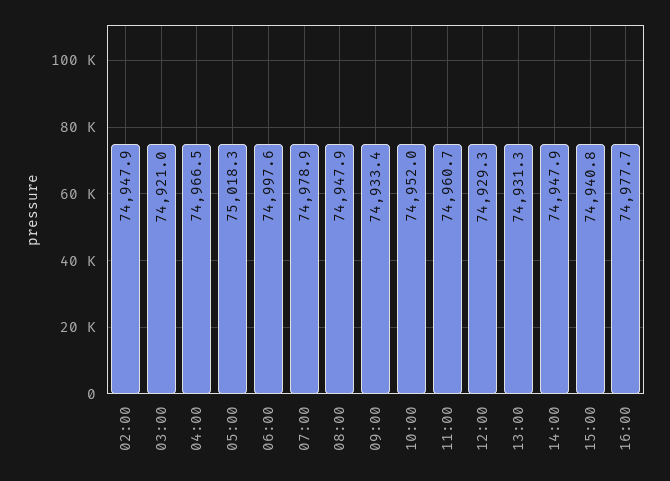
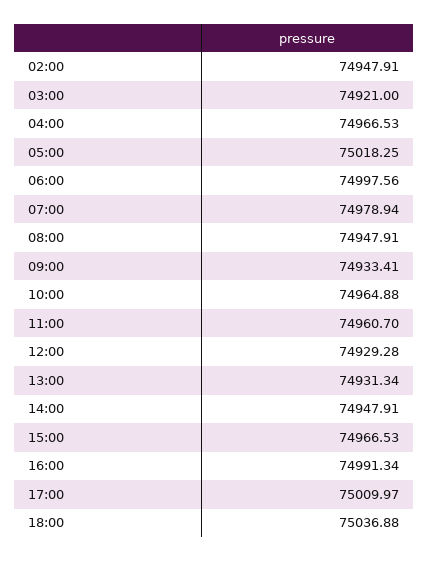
10:00: 74952 -> 74964.88
15:00: 74940.8 -> 74966.53
16:00: 74977.7 -> 74991.34
17:00: none -> 75009.97
18:00: none -> 75036.88

